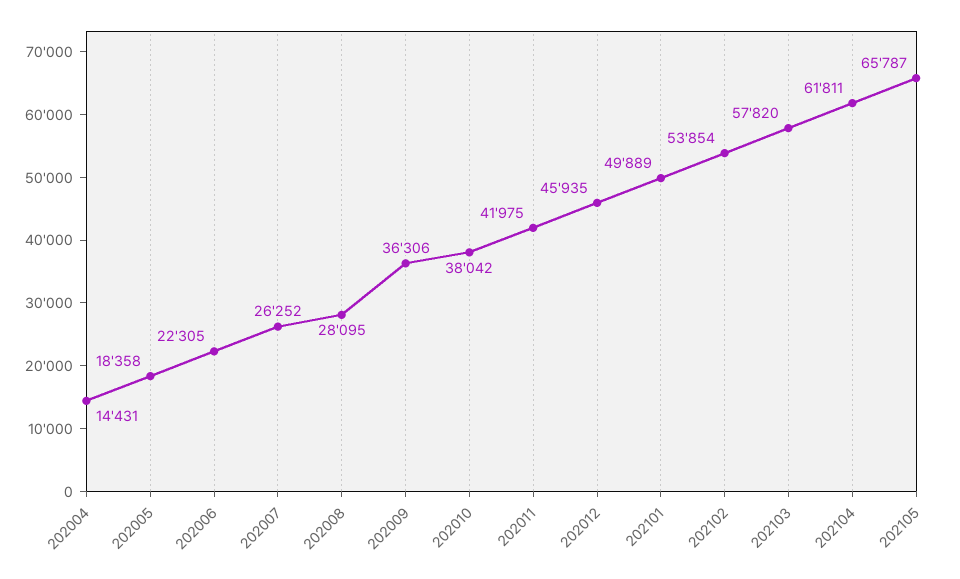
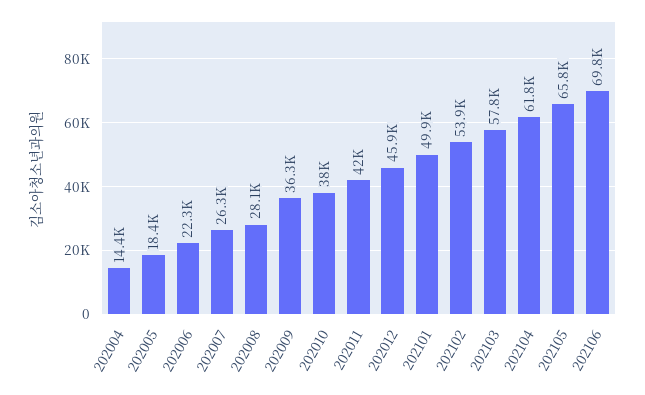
202106: none -> 69800

